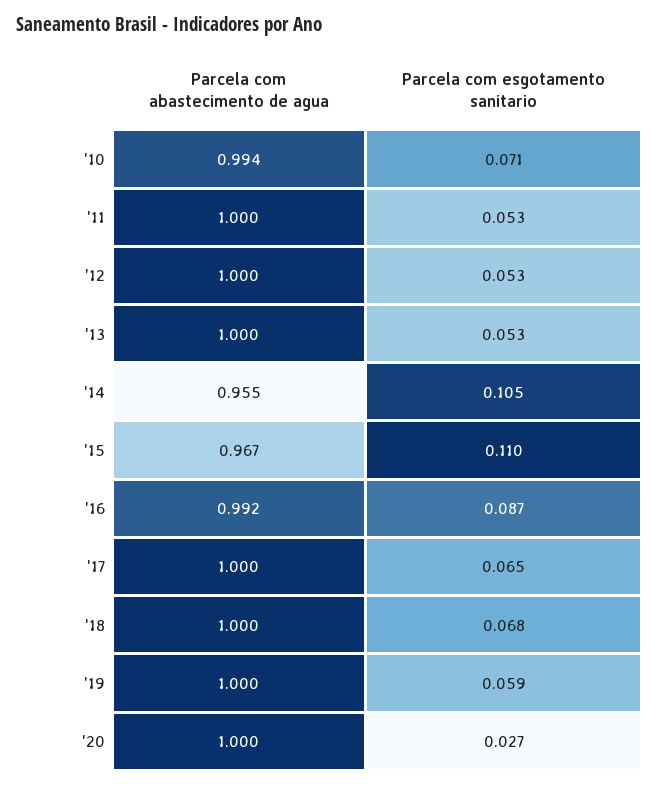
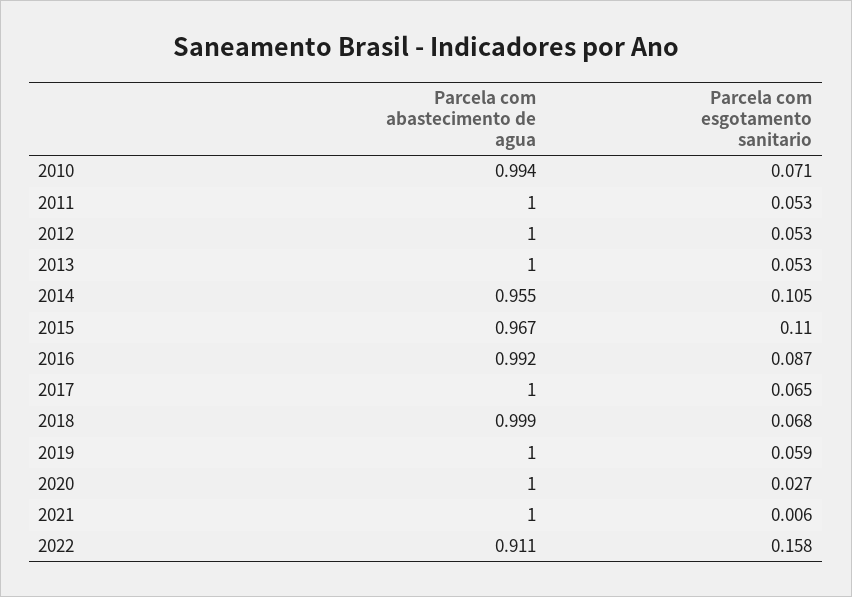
Parcela com abastecimento de agua, '18: 1 -> 0.999
Parcela com abastecimento de agua, 2021: none -> 1
Parcela com esgotamento sanitario, 2021: none -> 0.006
Parcela com abastecimento de agua, 2022: none -> 0.911
Parcela com esgotamento sanitario, 2022: none -> 0.158

